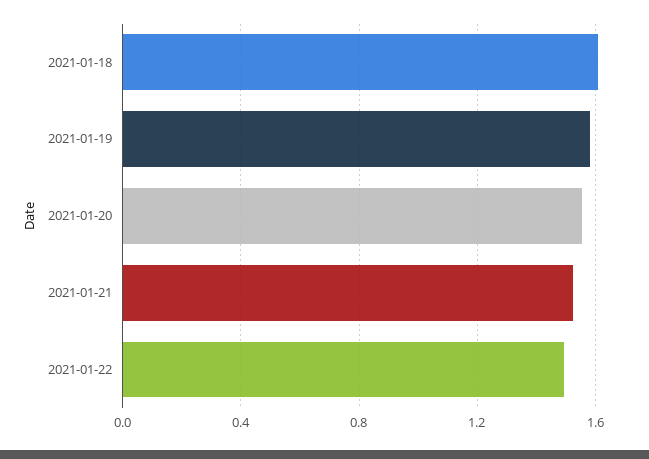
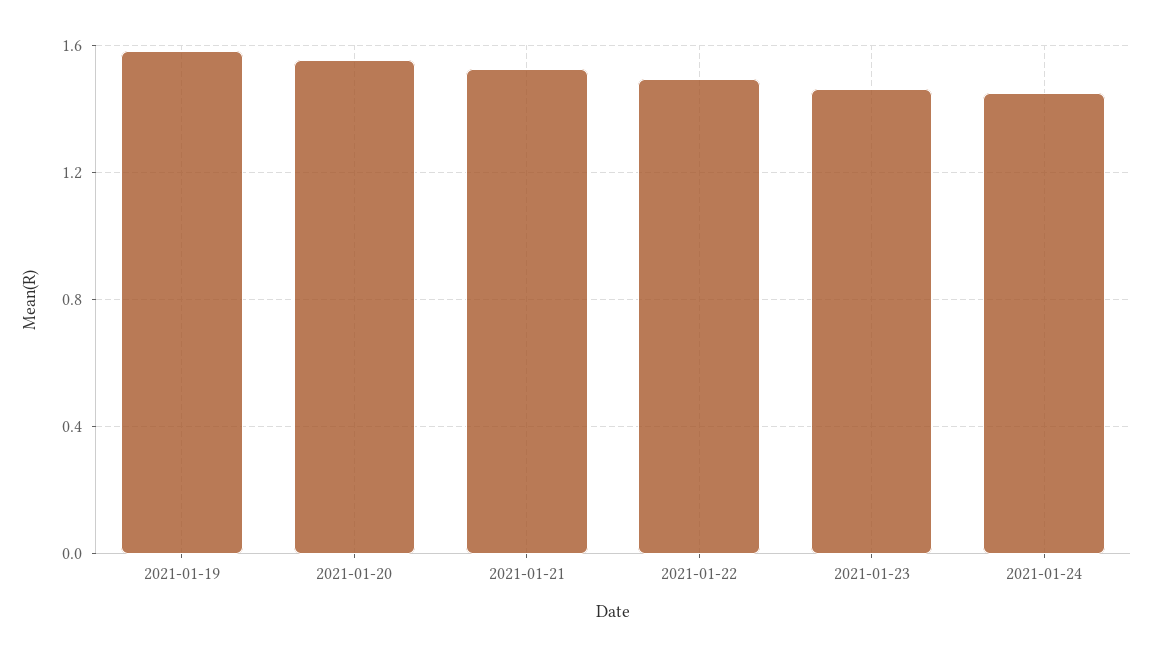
2021-01-18: 1.6 -> none
2021-01-23: none -> 1.45
2021-01-24: none -> 1.45

